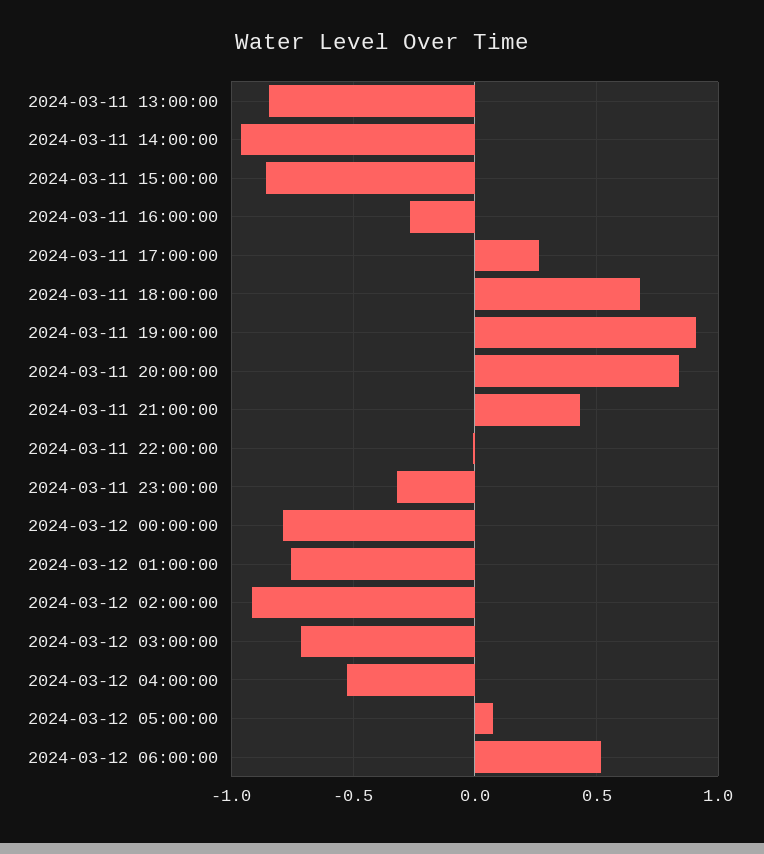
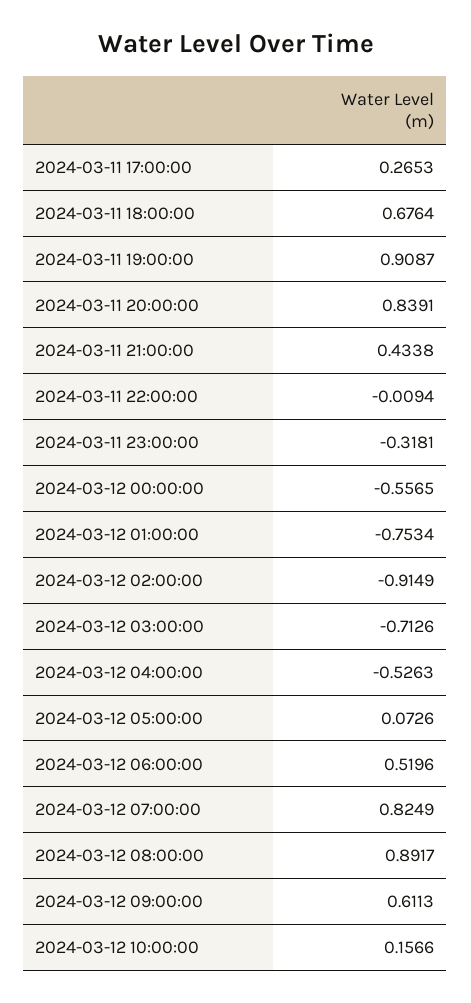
2024-03-11 13:00:00: -0.85 -> none
2024-03-11 14:00:00: -0.95 -> none
2024-03-11 15:00:00: -0.85 -> none
2024-03-11 16:00:00: -0.25 -> none
2024-03-12 00:00:00: -0.8 -> -0.5565
2024-03-12 07:00:00: none -> 0.8249
2024-03-12 08:00:00: none -> 0.8917
2024-03-12 09:00:00: none -> 0.6113
2024-03-12 10:00:00: none -> 0.1566

